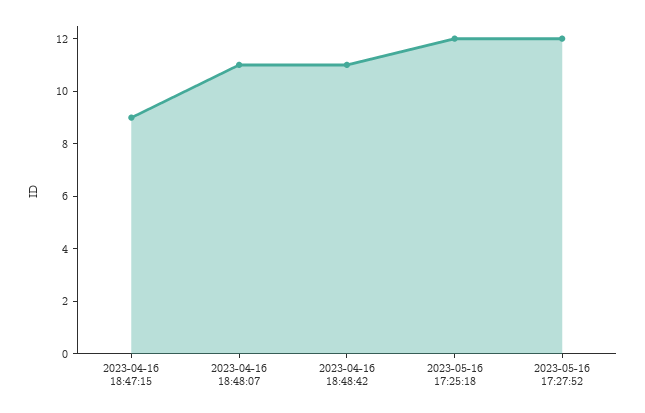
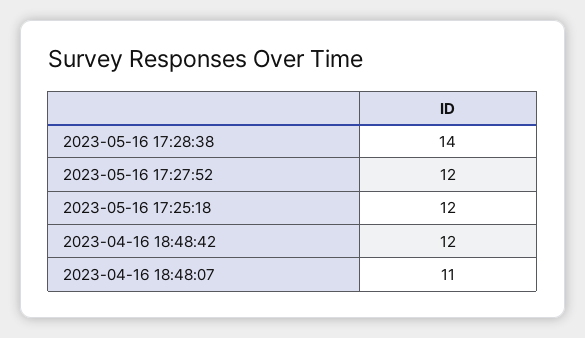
2023-04-16 18:47:15: 9 -> none
2023-04-16 18:48:42: 11 -> 12
2023-05-16 17:28:38: none -> 14

